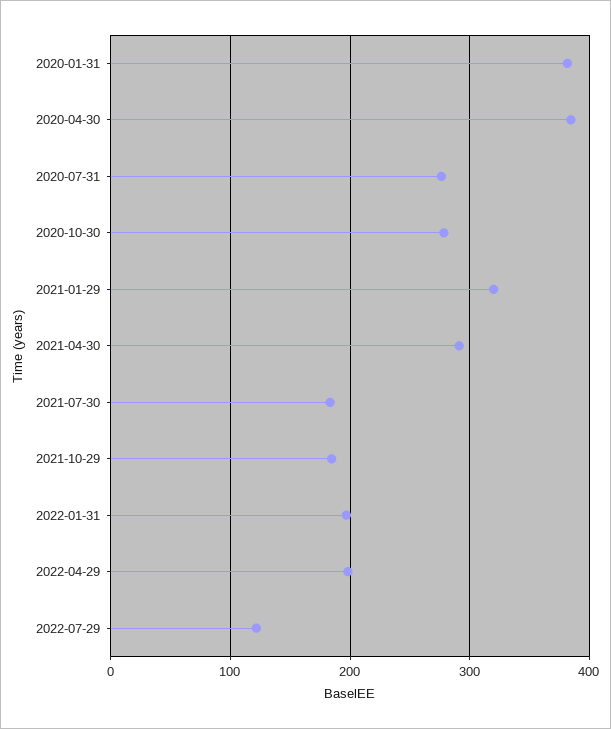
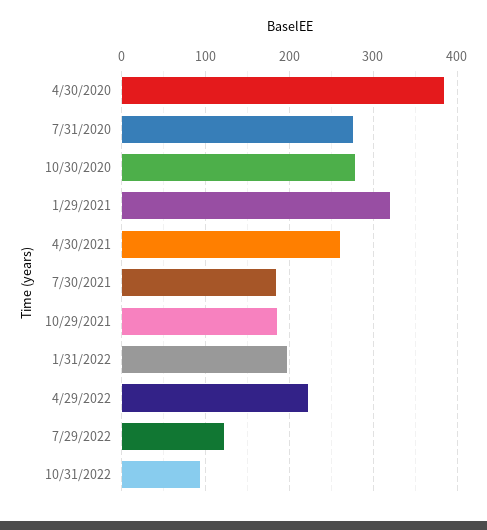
2020-01-31: 380 -> none
2021-04-30: 290 -> 260
2022-04-29: 200 -> 220
10/31/2022: none -> 90

